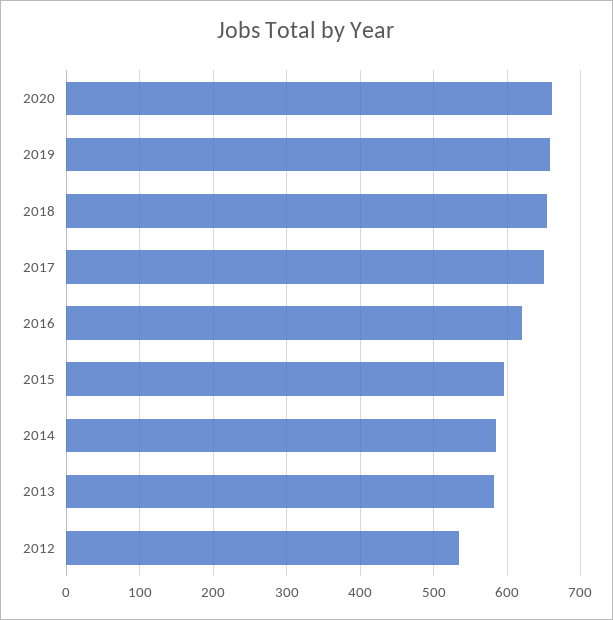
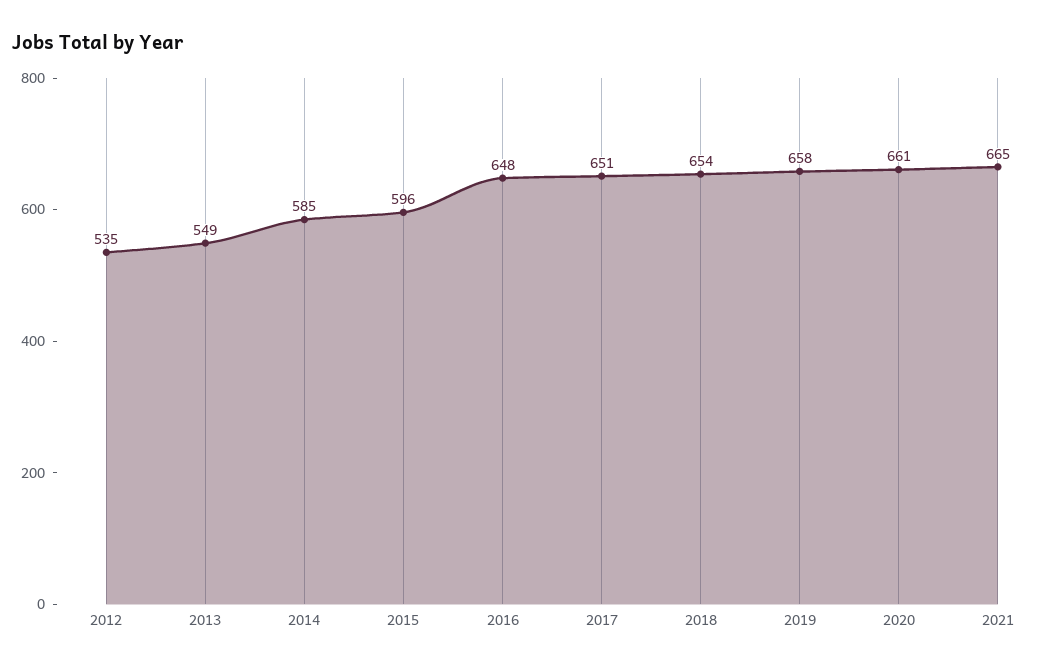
2016: 620 -> 648
2013: 580 -> 549
2021: none -> 665

